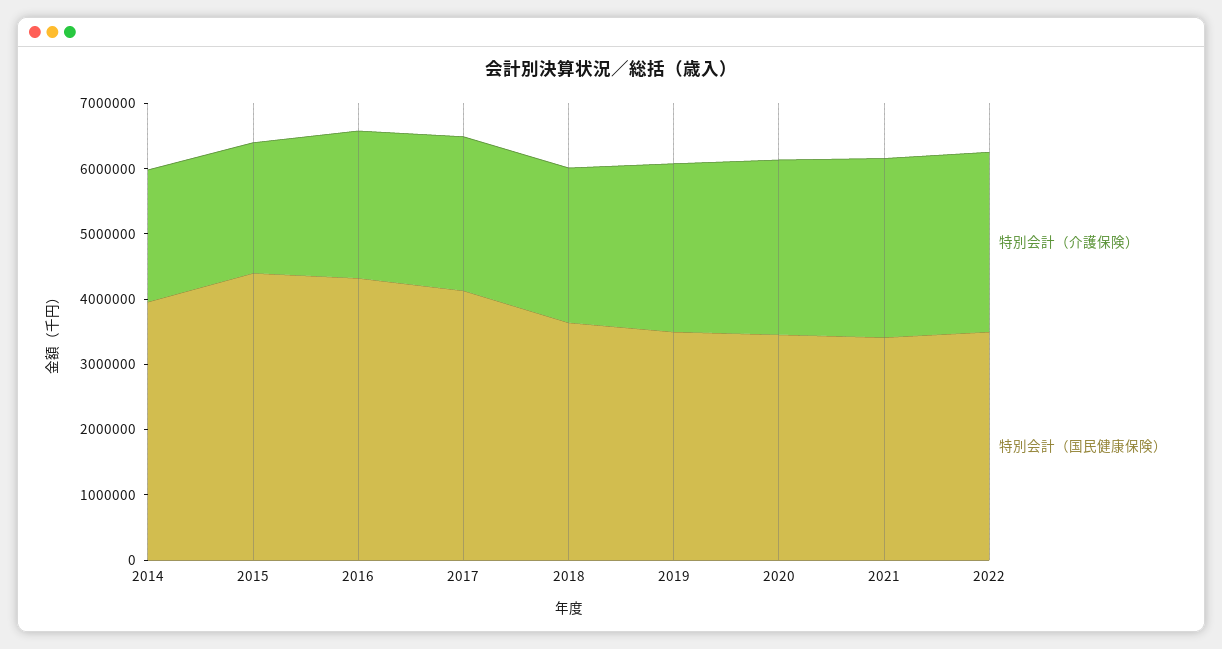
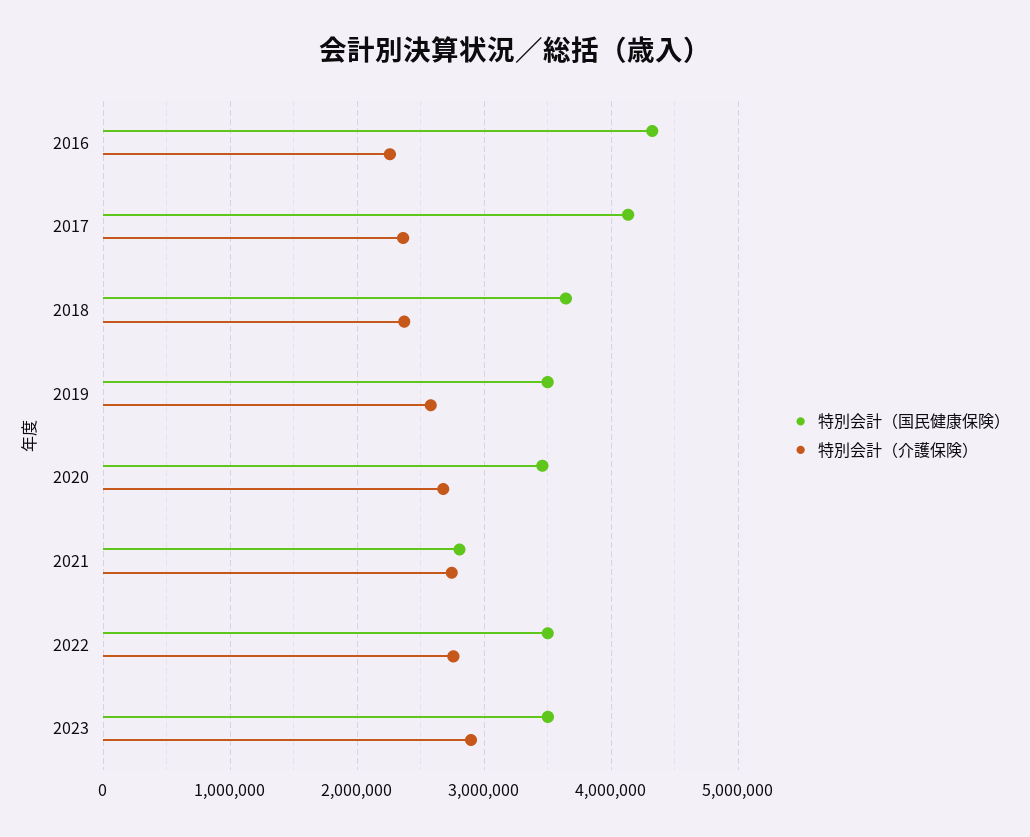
特別会計（介護保険）, 2014: 2000000 -> none
特別会計（国民健康保険）, 2014: 4000000 -> none
特別会計（介護保険）, 2015: 2000000 -> none
特別会計（国民健康保険）, 2015: 4400000 -> none
特別会計（国民健康保険）, 2021: 3400000 -> 2800000
特別会計（国民健康保険）, 2023: none -> 3500000
特別会計（介護保険）, 2023: none -> 2900000

